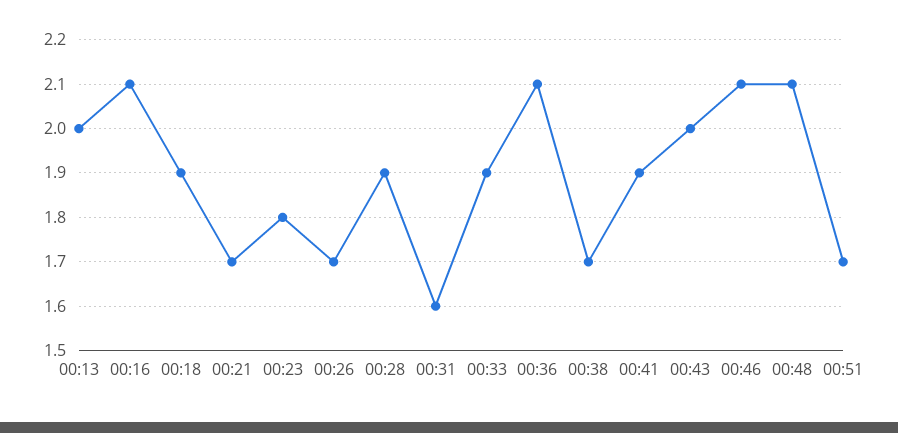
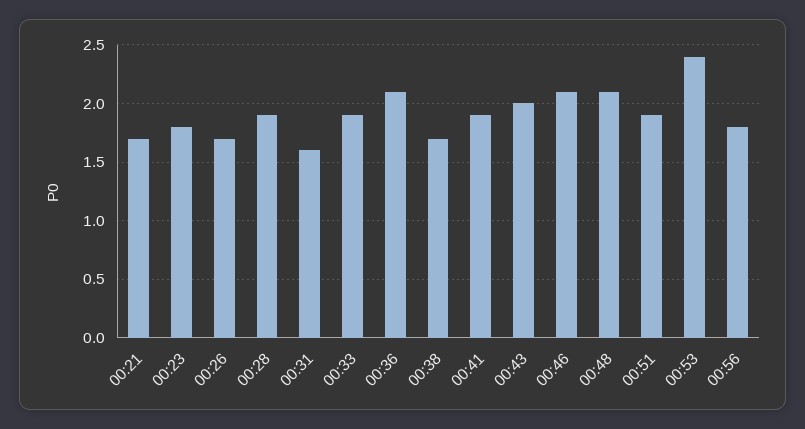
00:13: 2 -> none
00:16: 2.1 -> none
00:18: 1.9 -> none
00:51: 1.7 -> 1.9
00:53: none -> 2.4
00:56: none -> 1.8

